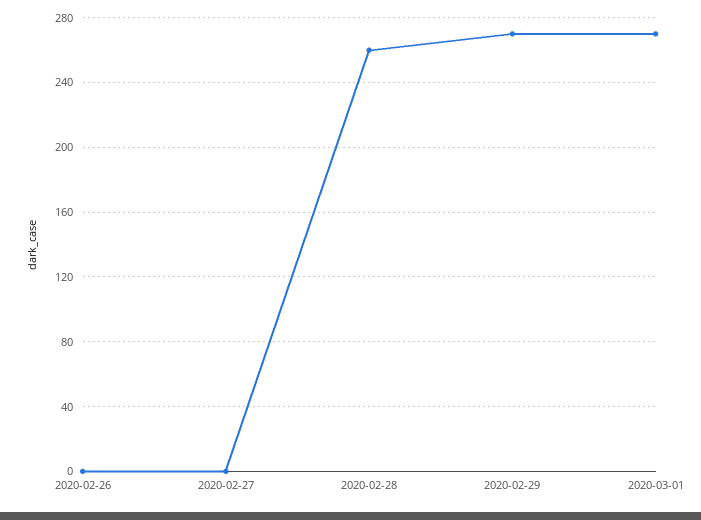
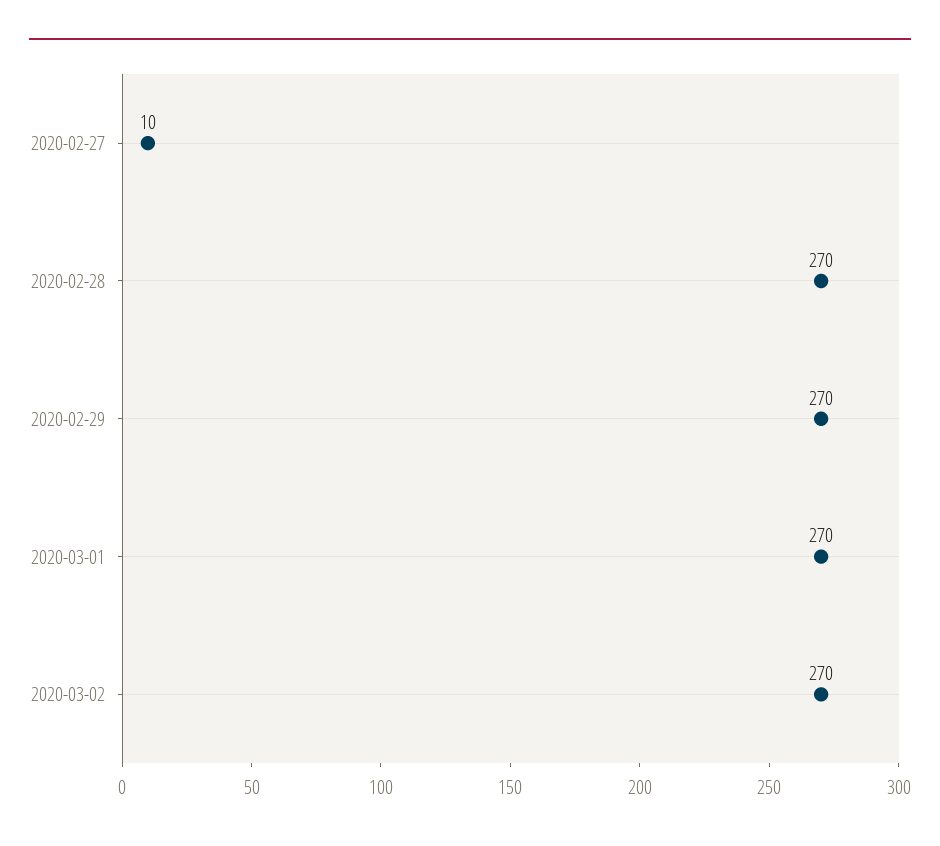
2020-02-26: 0 -> none
2020-02-27: 0 -> 10
2020-02-28: 260 -> 270
2020-03-02: none -> 270

